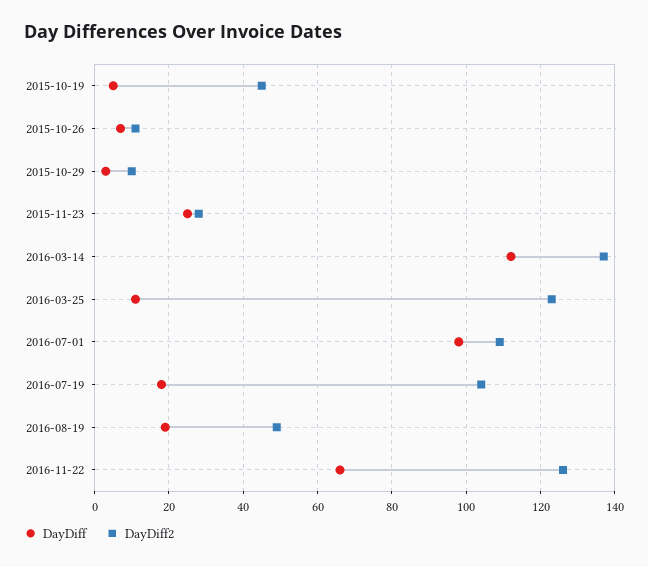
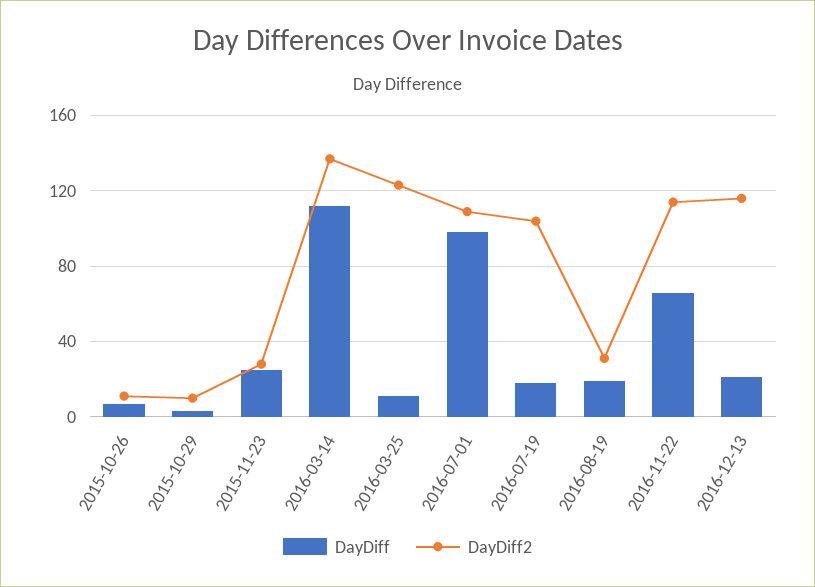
DayDiff, 2015-10-19: 5 -> none
DayDiff2, 2015-10-19: 45 -> none
DayDiff2, 2016-08-19: 50 -> 30
DayDiff2, 2016-11-22: 125 -> 115
DayDiff, 2016-12-13: none -> 20
DayDiff2, 2016-12-13: none -> 115

